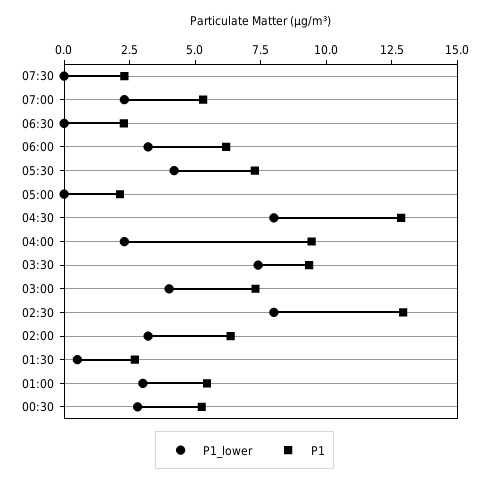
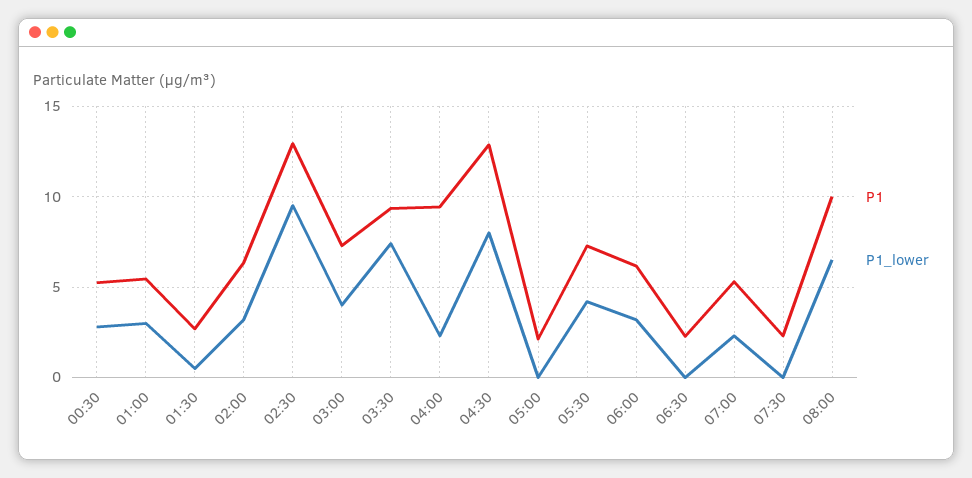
P1_lower, 02:30: 8 -> 9.5
P1, 08:00: none -> 10
P1_lower, 08:00: none -> 6.5

